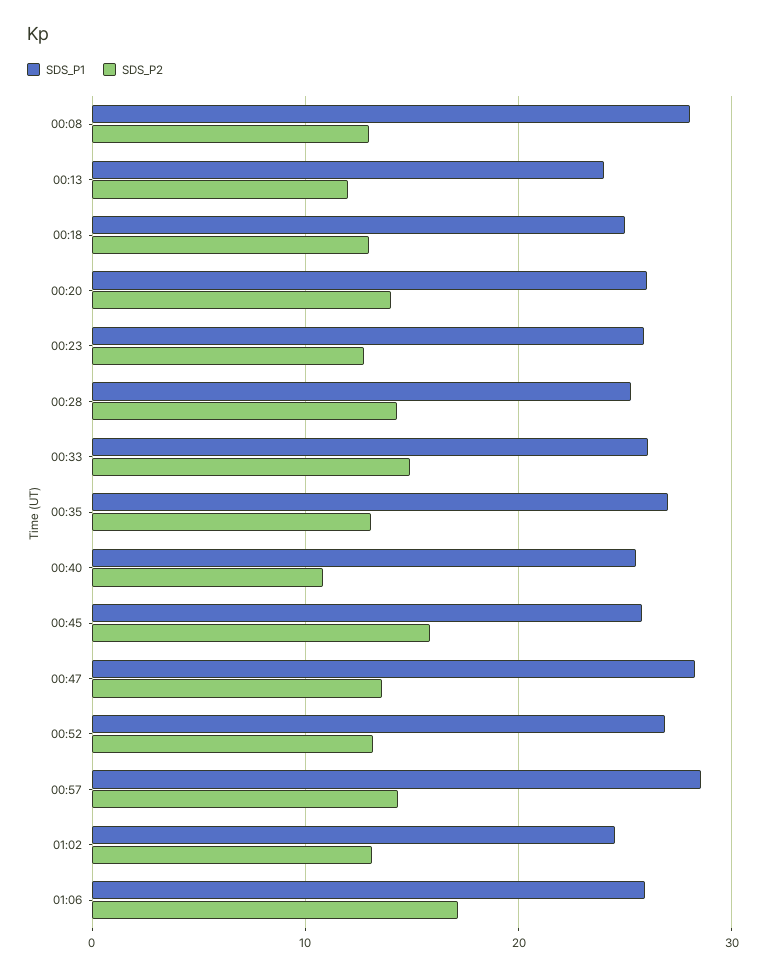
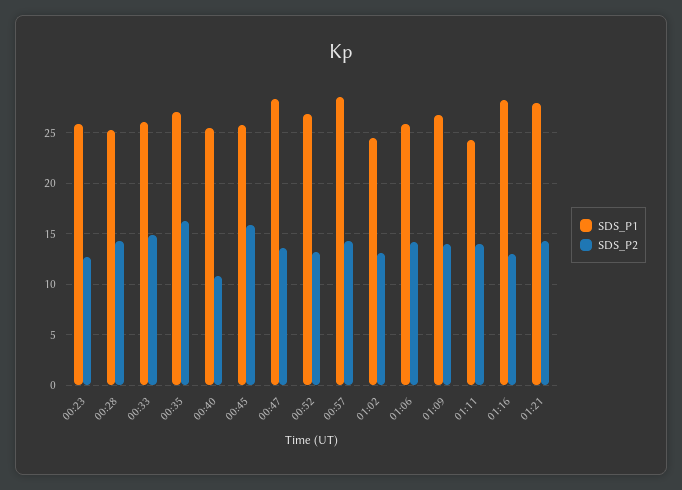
SDS_P1, 00:08: 28 -> none
SDS_P2, 00:08: 13 -> none
SDS_P1, 00:13: 24 -> none
SDS_P2, 00:13: 12 -> none
SDS_P1, 00:18: 25 -> none
SDS_P2, 00:18: 13 -> none
SDS_P1, 00:20: 26 -> none
SDS_P2, 00:20: 14 -> none
SDS_P2, 00:35: 13 -> 16
SDS_P2, 01:06: 17 -> 14
SDS_P1, 01:09: none -> 27
SDS_P2, 01:09: none -> 14
SDS_P1, 01:11: none -> 24
SDS_P2, 01:11: none -> 14
SDS_P1, 01:16: none -> 28
SDS_P2, 01:16: none -> 13
SDS_P1, 01:21: none -> 28
SDS_P2, 01:21: none -> 14

